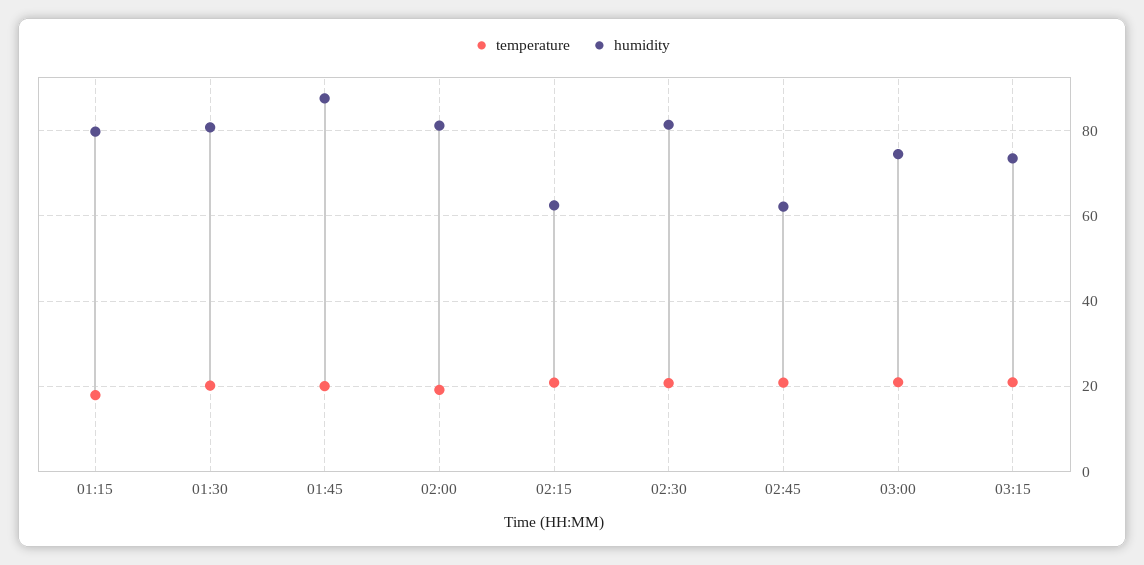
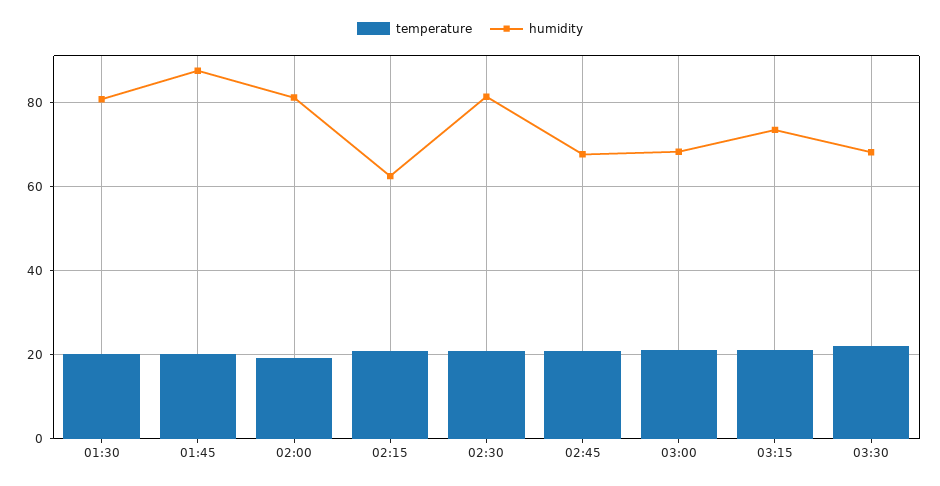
temperature, 01:15: 18 -> none
humidity, 01:15: 80 -> none
humidity, 02:45: 62 -> 68
humidity, 03:00: 74 -> 68
temperature, 03:30: none -> 22
humidity, 03:30: none -> 68

